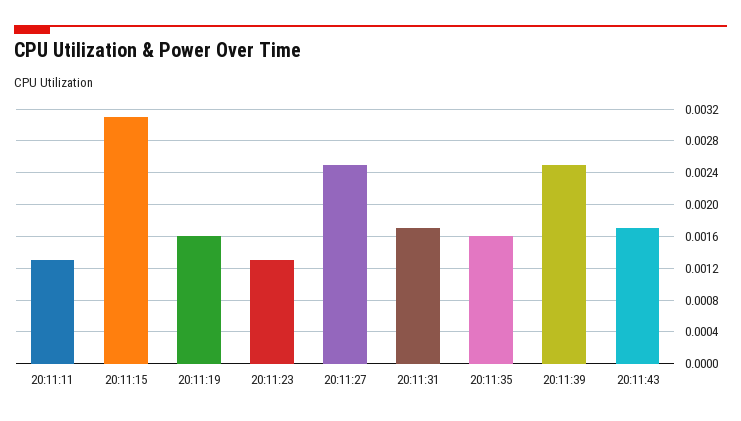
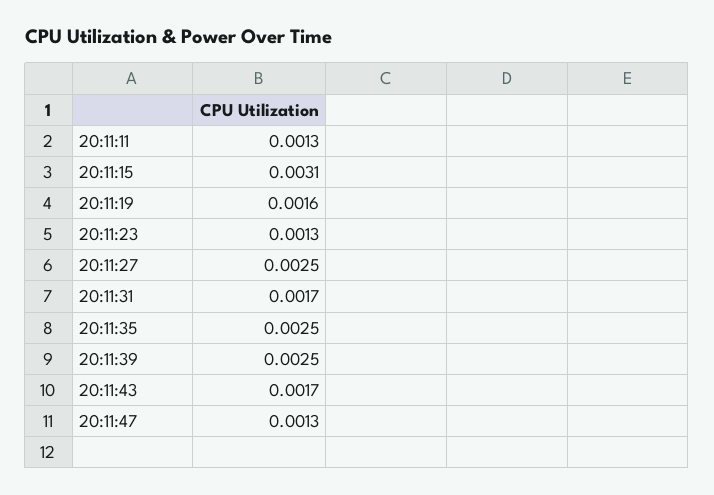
20:11:35: 0.0016 -> 0.0025
20:11:47: none -> 0.0013

